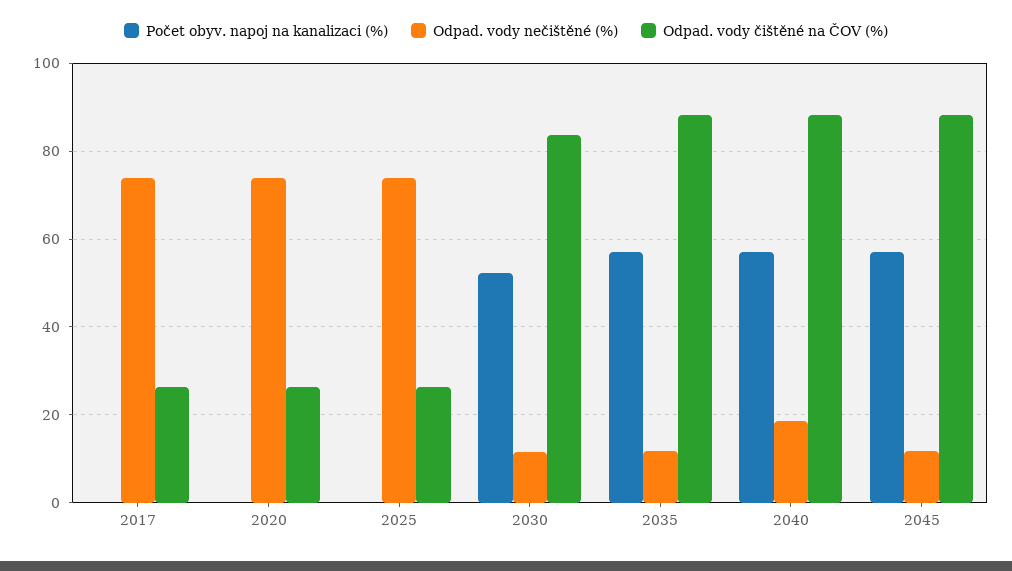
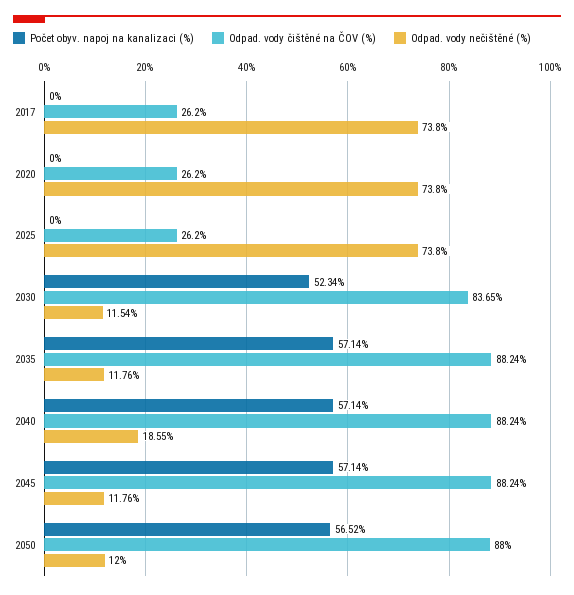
Počet obyv. napoj na kanalizaci (%), 2050: none -> 56.52
Odpad. vody čištěné na ČOV (%), 2050: none -> 88
Odpad. vody nečištěné (%), 2050: none -> 12

